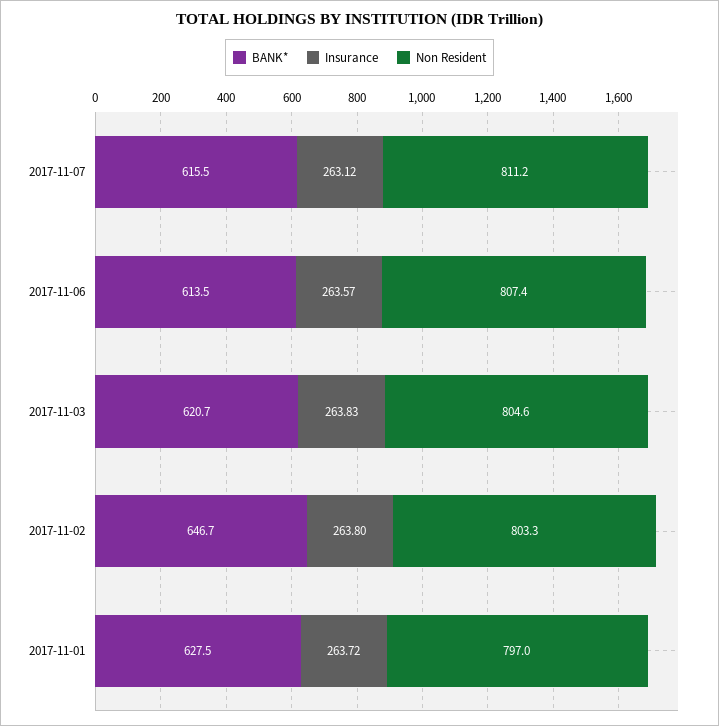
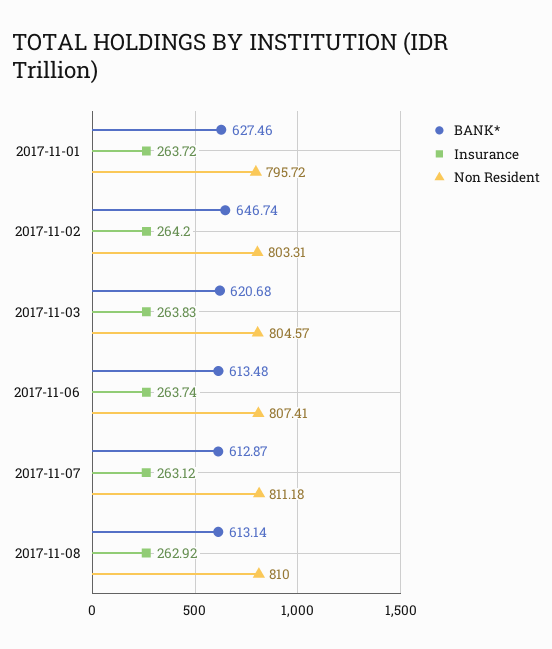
BANK*, 2017-11-07: 615.5 -> 612.87
Insurance, 2017-11-06: 263.57 -> 263.74
Insurance, 2017-11-02: 263.8 -> 264.2
Non Resident, 2017-11-01: 797 -> 795.72
BANK*, 2017-11-08: none -> 613.14
Insurance, 2017-11-08: none -> 262.92
Non Resident, 2017-11-08: none -> 810

